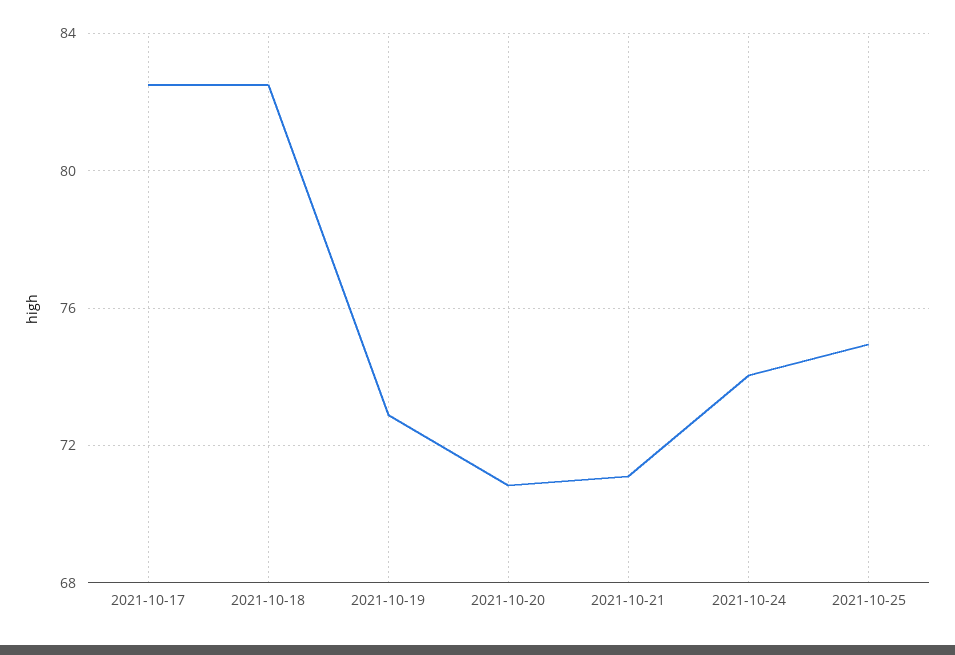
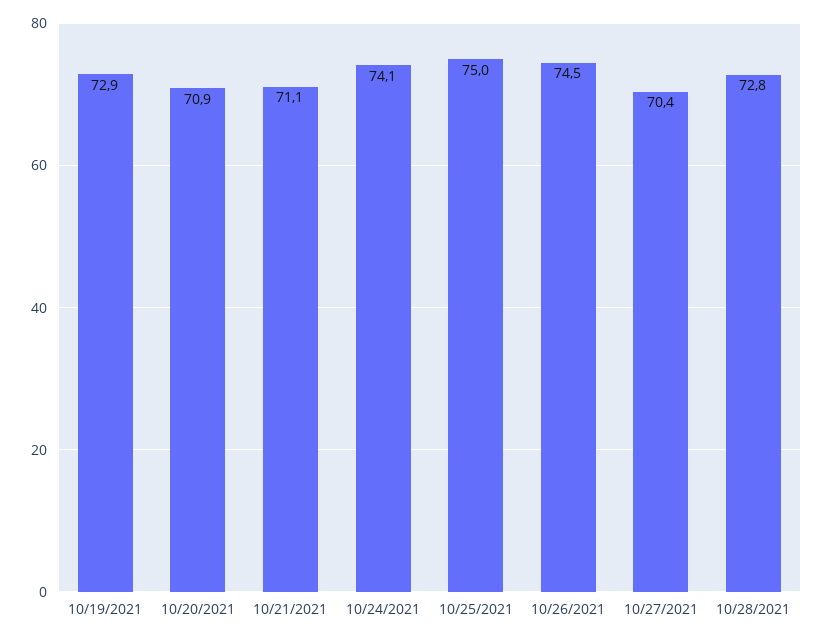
2021-10-17: 82.5 -> none
2021-10-18: 82.5 -> none
10/26/2021: none -> 74.5
10/27/2021: none -> 70.4
10/28/2021: none -> 72.8

